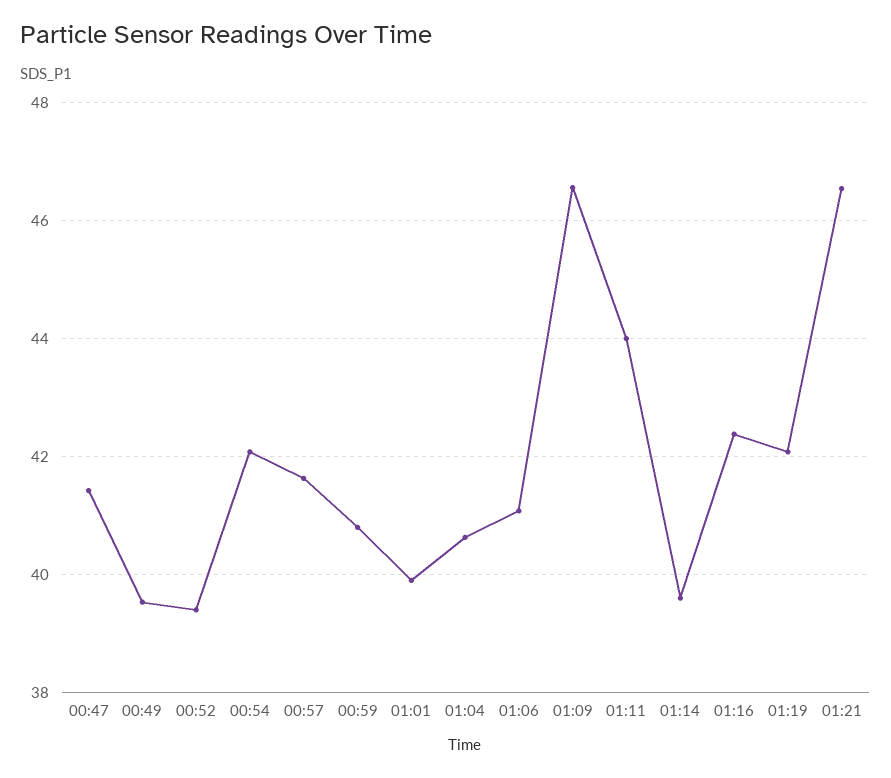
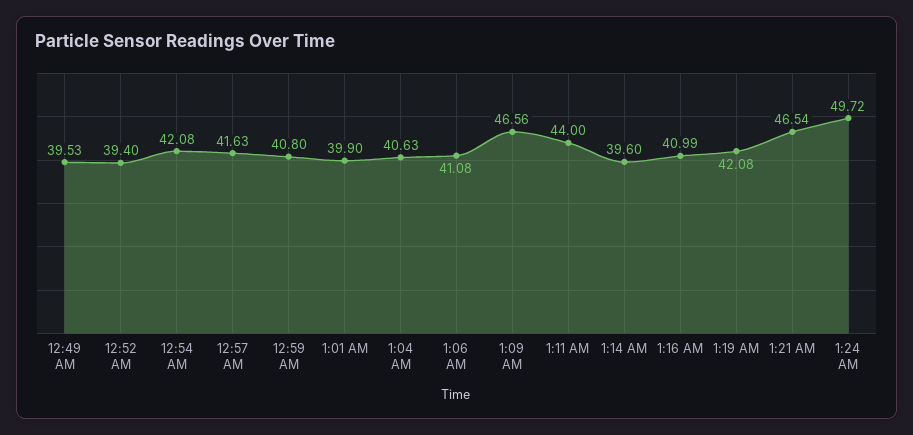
00:47: 41.4 -> none
01:16: 42.4 -> 40.99
1:24 AM: none -> 49.72

